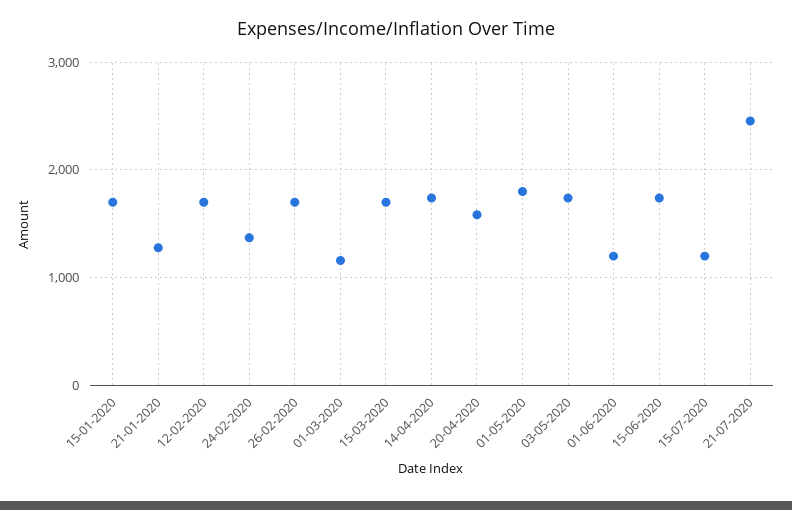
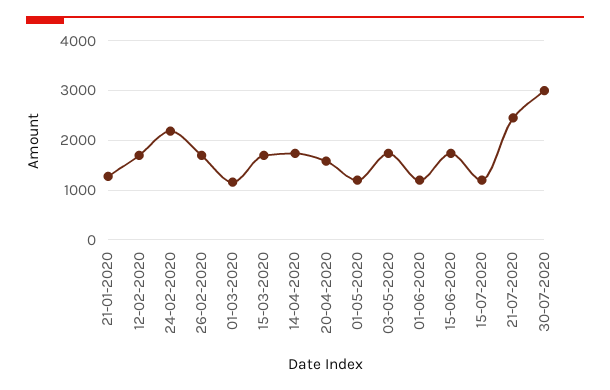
15-01-2020: 1700 -> none
24-02-2020: 1400 -> 2200
01-05-2020: 1800 -> 1200
30-07-2020: none -> 3000

